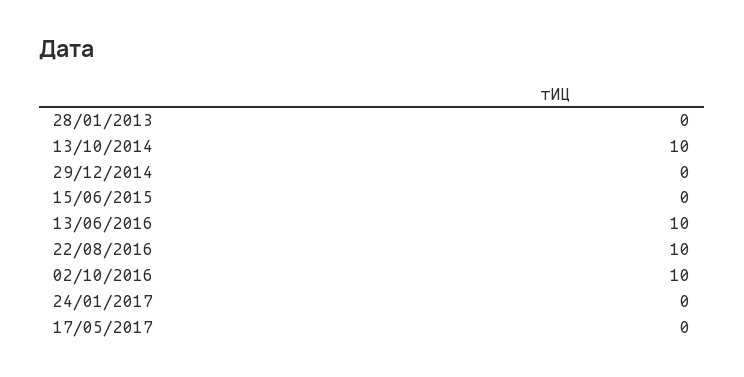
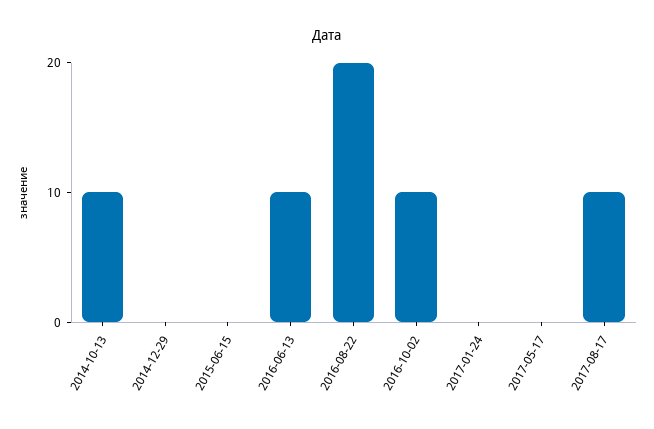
28/01/2013: 0 -> none
22/08/2016: 10 -> 20
2017-08-17: none -> 10

